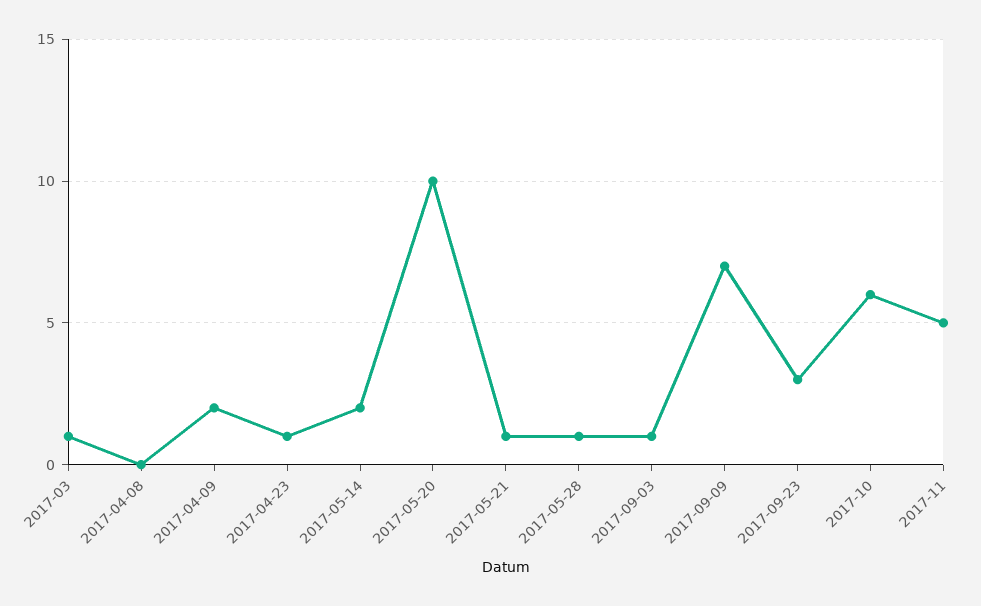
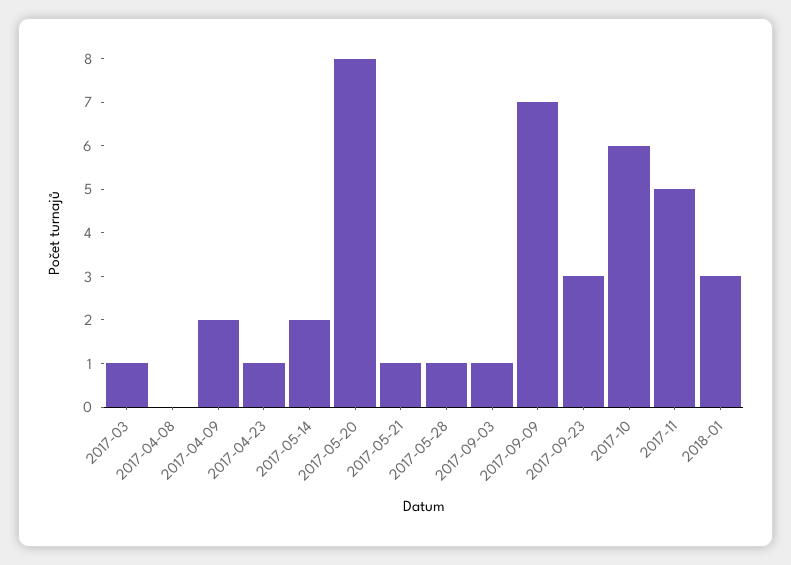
2017-05-20: 10 -> 8
2018-01: none -> 3

